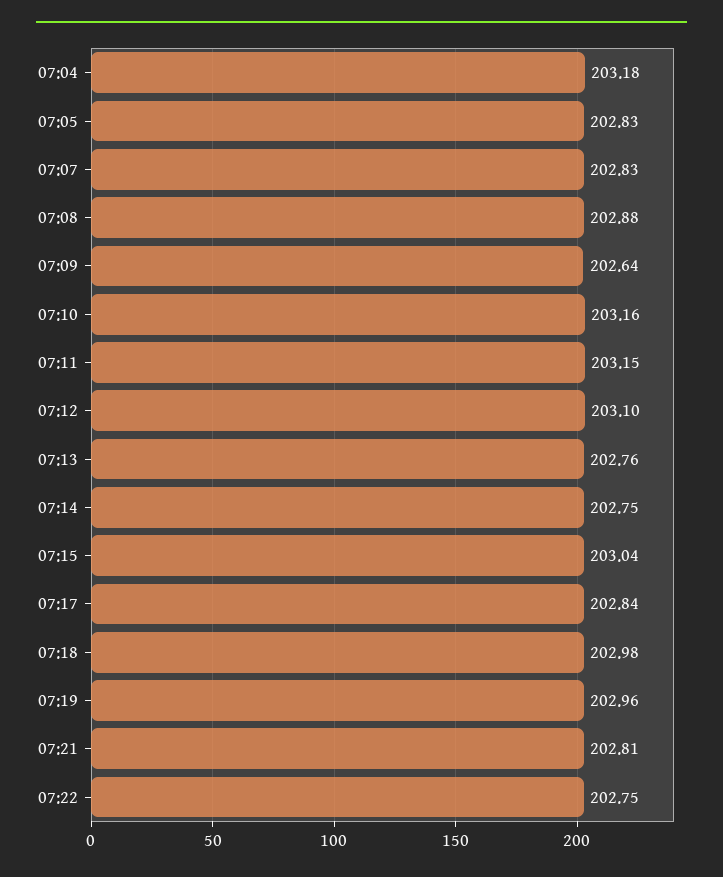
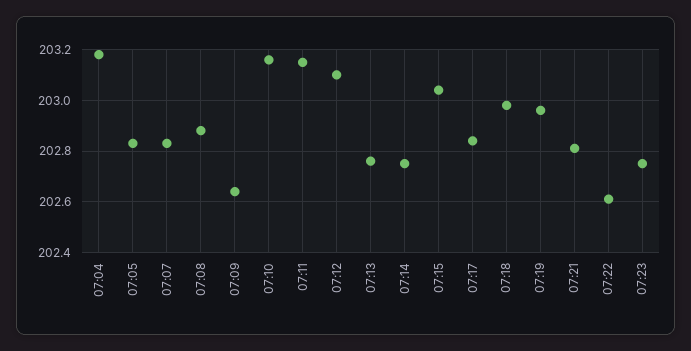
07:22: 202.75 -> 202.6
07:23: none -> 202.75

